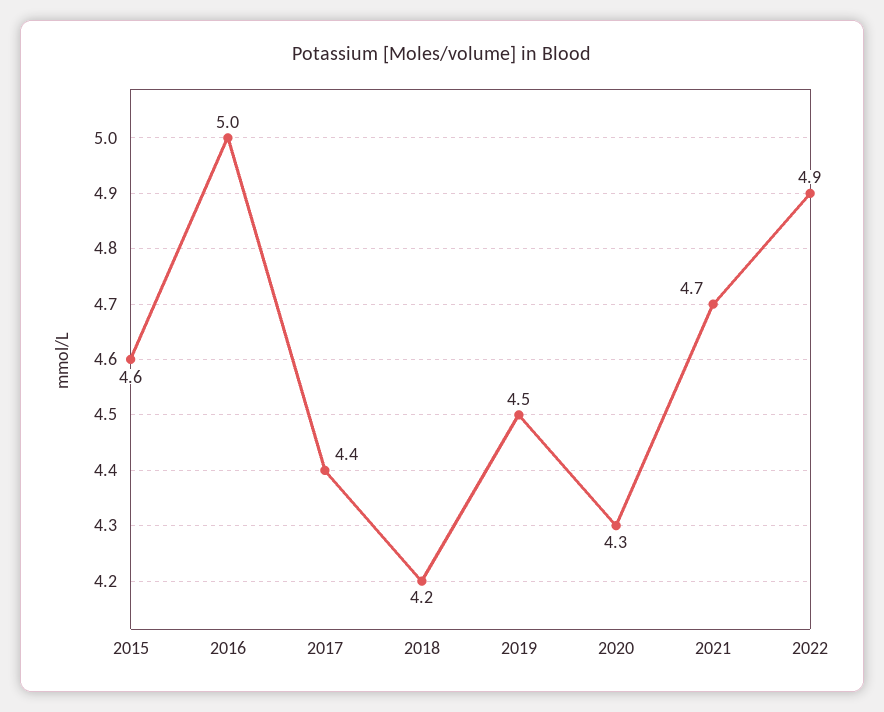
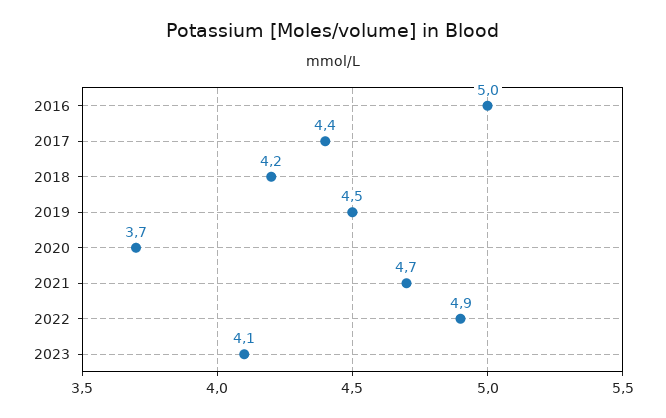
2015: 4.6 -> none
2020: 4.3 -> 3.7
2023: none -> 4.1

